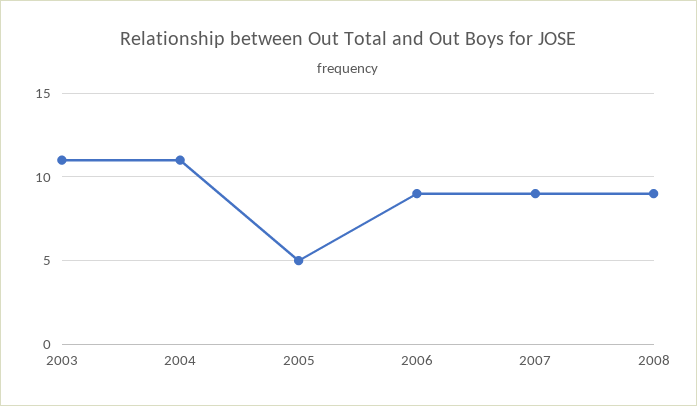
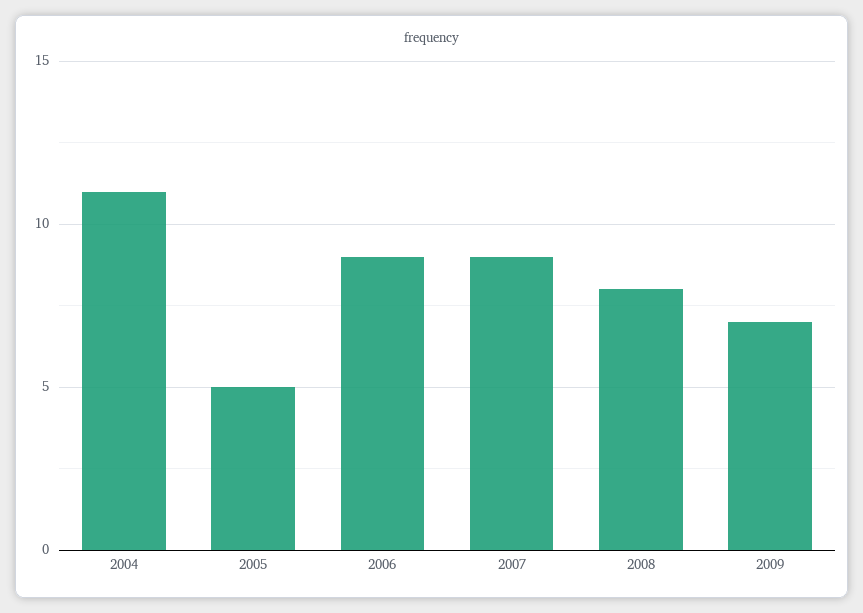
2003: 11 -> none
2008: 9 -> 8
2009: none -> 7

